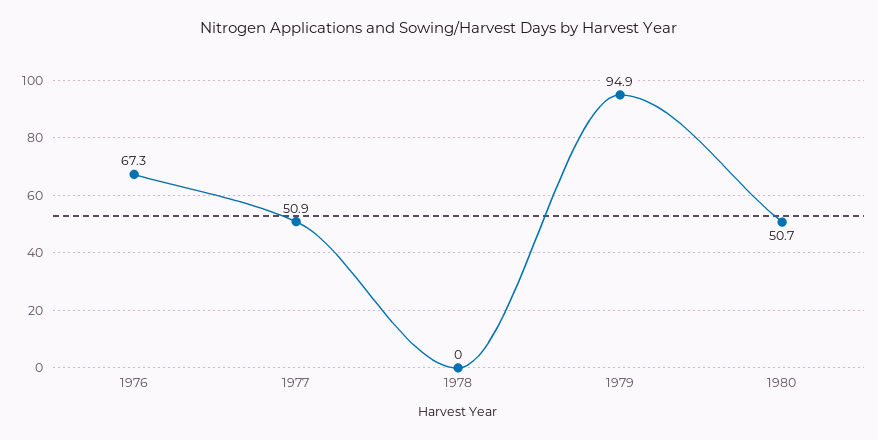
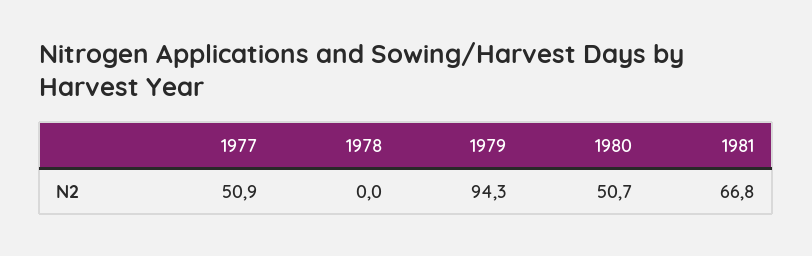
1976: 67.3 -> none
1979: 94.9 -> 94.3
1981: none -> 66.8

